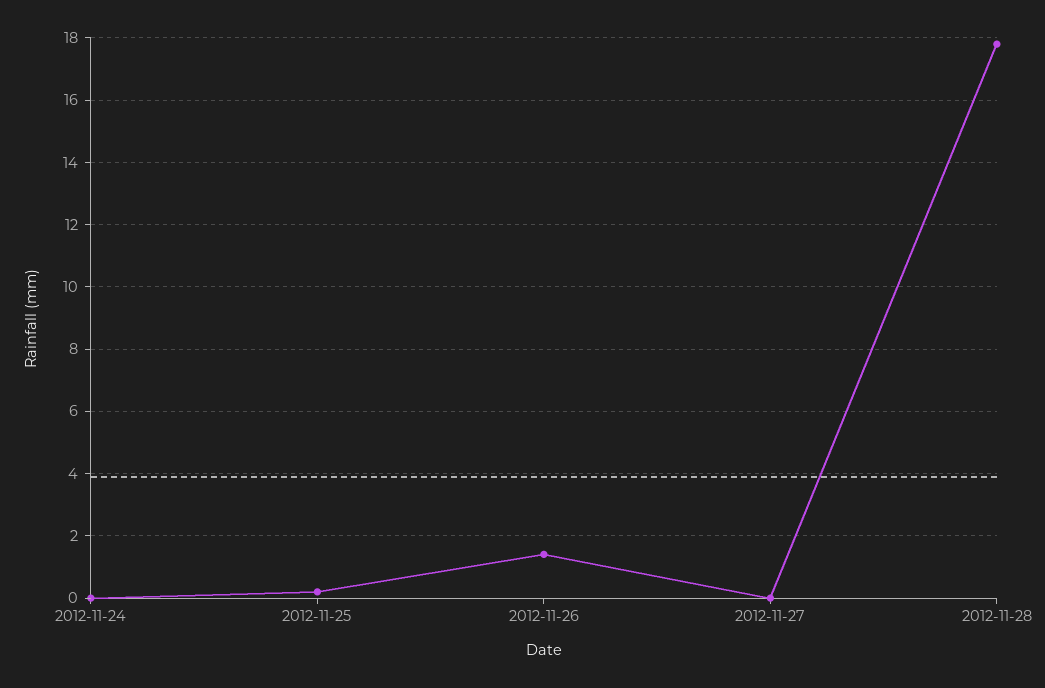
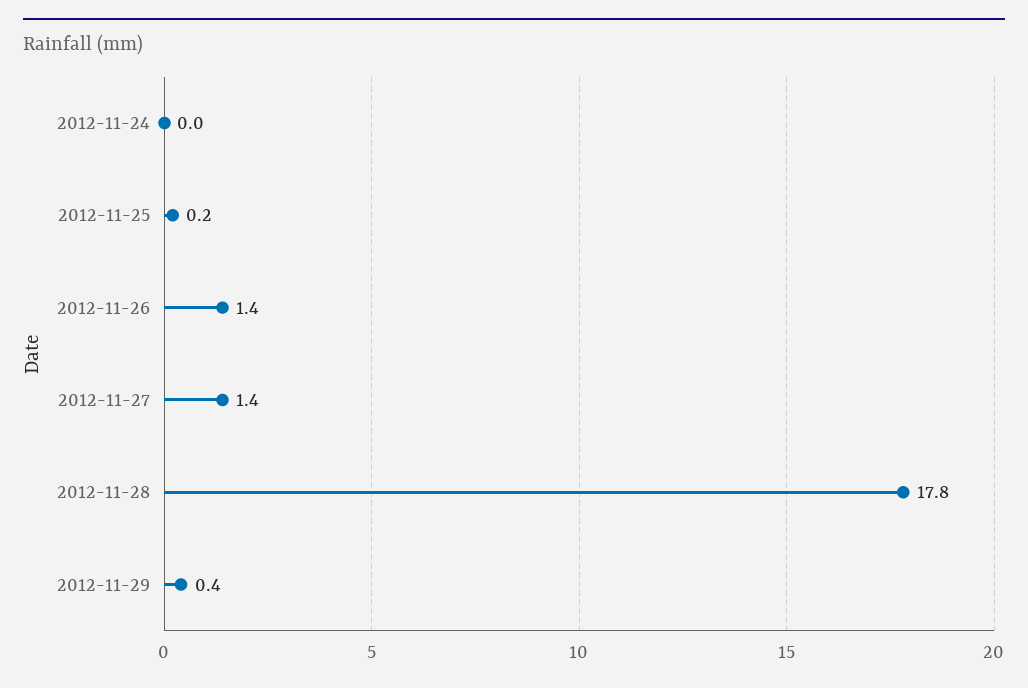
2012-11-27: 0 -> 1.4
2012-11-29: none -> 0.4

